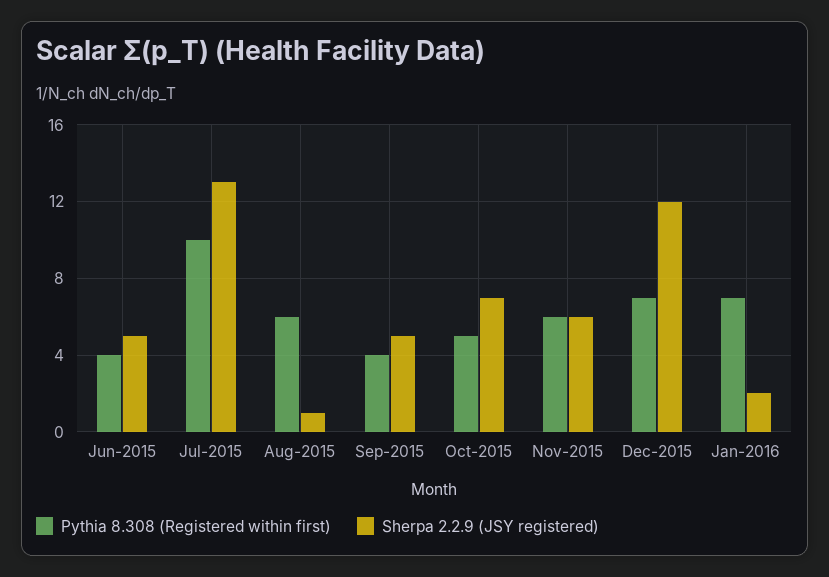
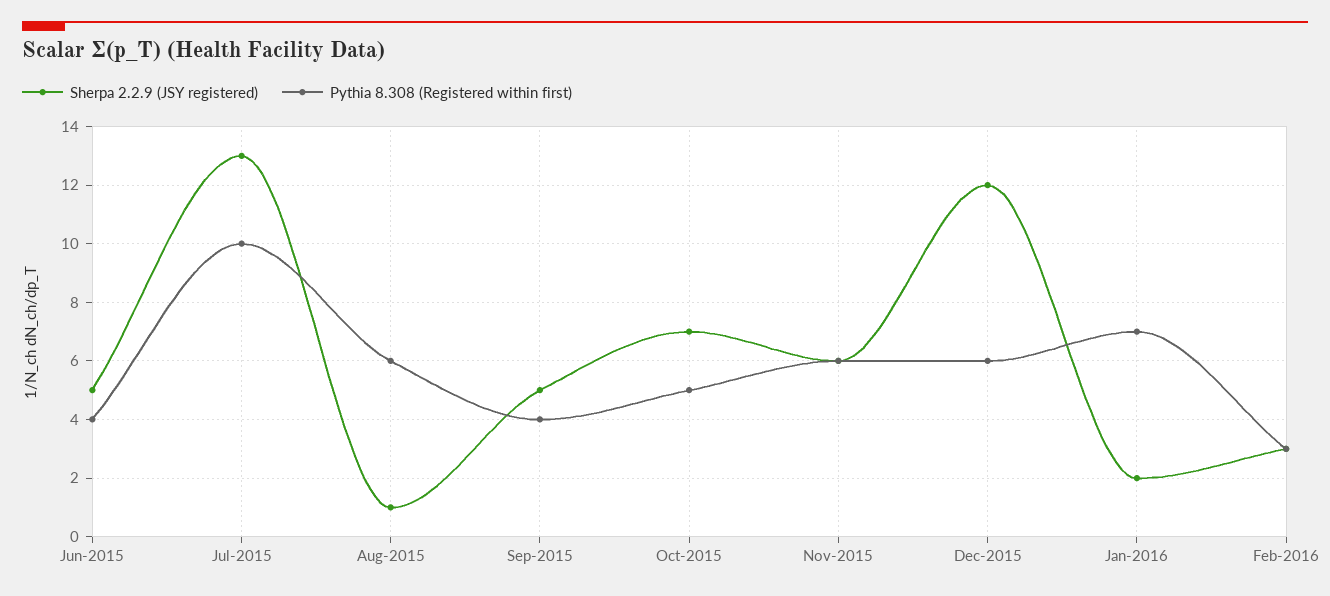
Pythia 8.308 (Registered within first), Dec-2015: 7 -> 6
Sherpa 2.2.9 (JSY registered), Feb-2016: none -> 3
Pythia 8.308 (Registered within first), Feb-2016: none -> 3

